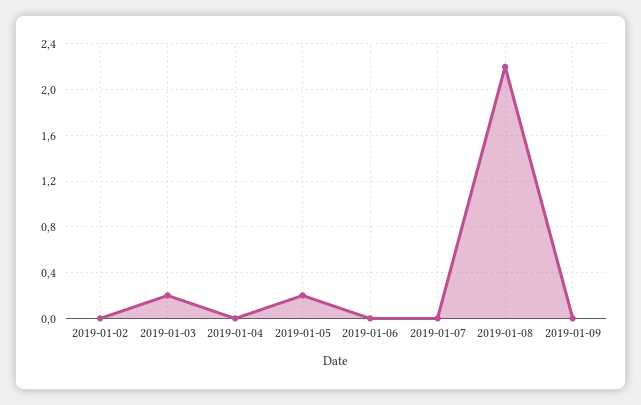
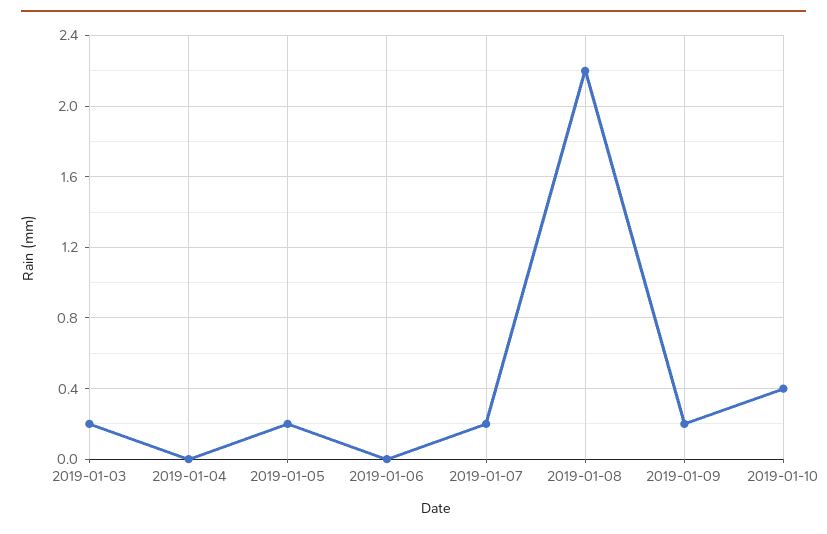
2019-01-02: 0 -> none
2019-01-07: 0 -> 0.2
2019-01-09: 0 -> 0.2
2019-01-10: none -> 0.4

